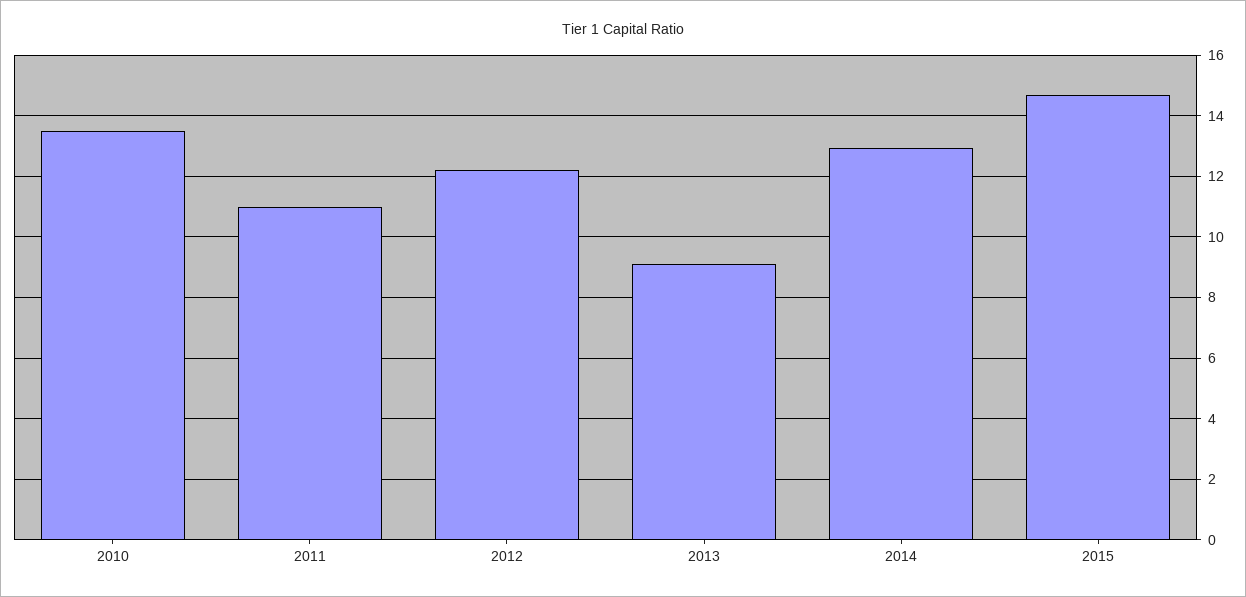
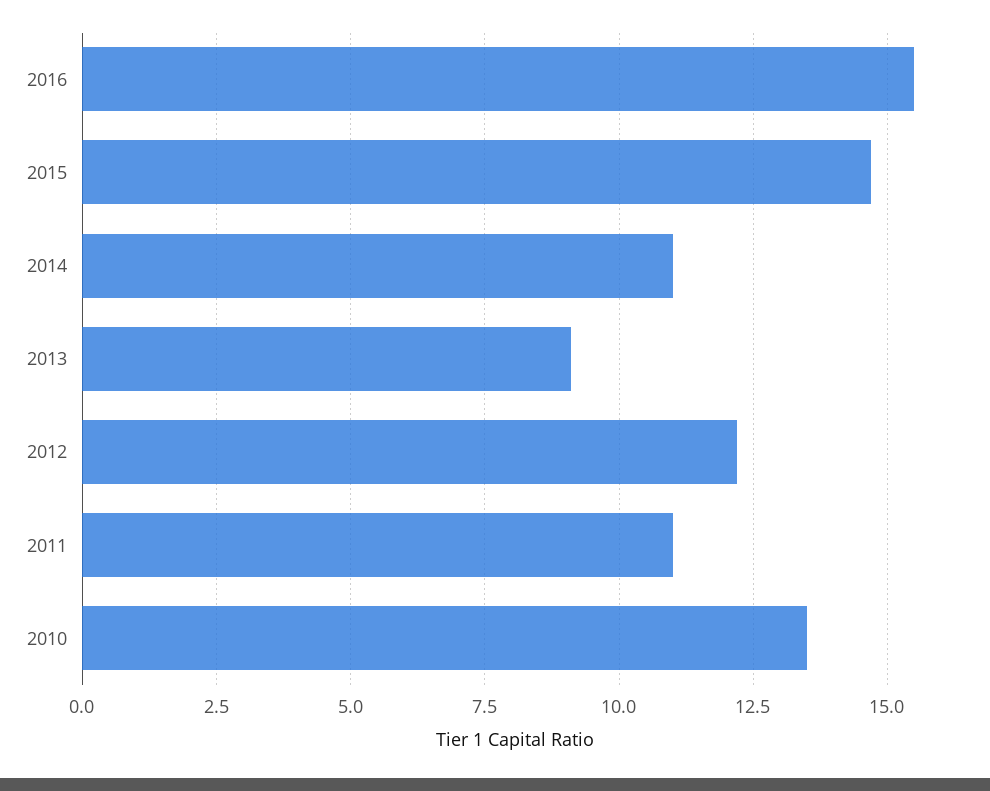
2014: 13 -> 11
2016: none -> 15.5

